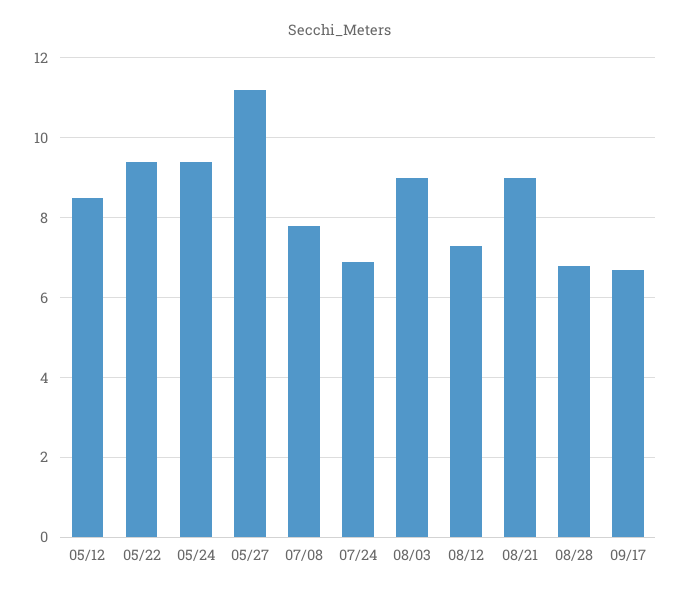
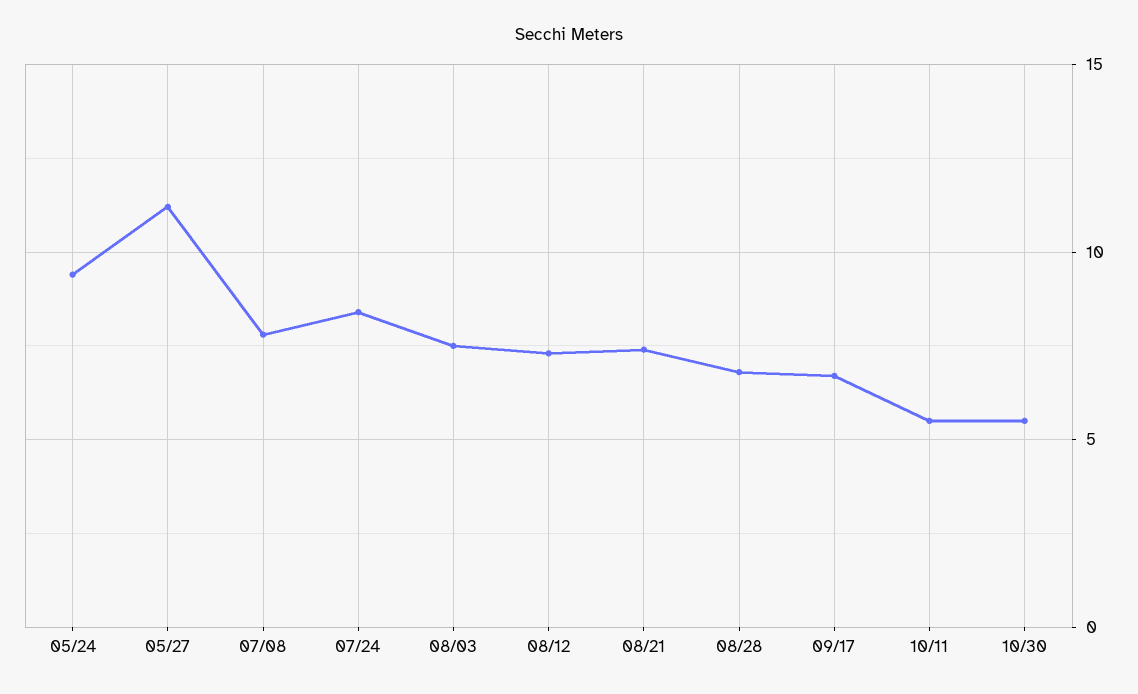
05/12: 8.5 -> none
05/22: 9.5 -> none
07/24: 7 -> 8.5
08/03: 9 -> 7.5
08/21: 9 -> 7.5
10/11: none -> 5.5
10/30: none -> 5.5

